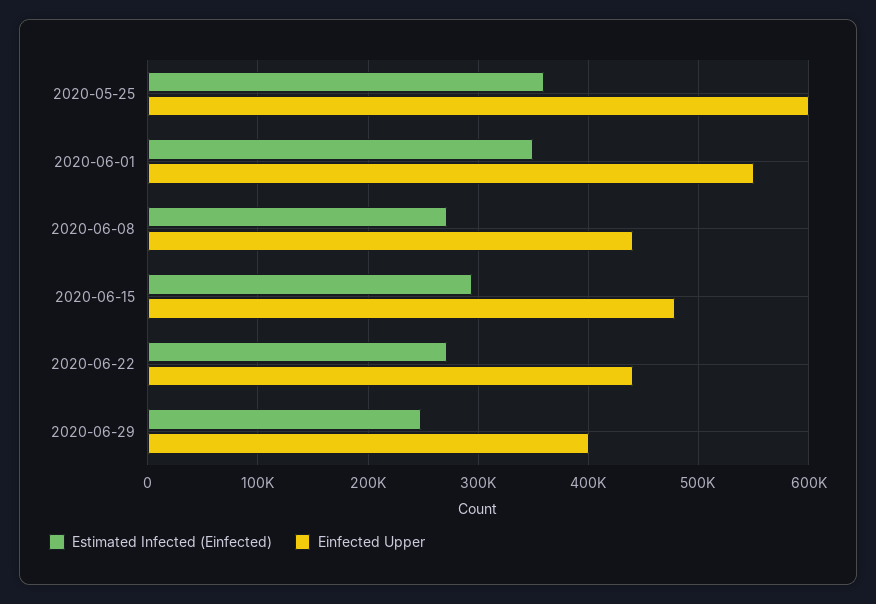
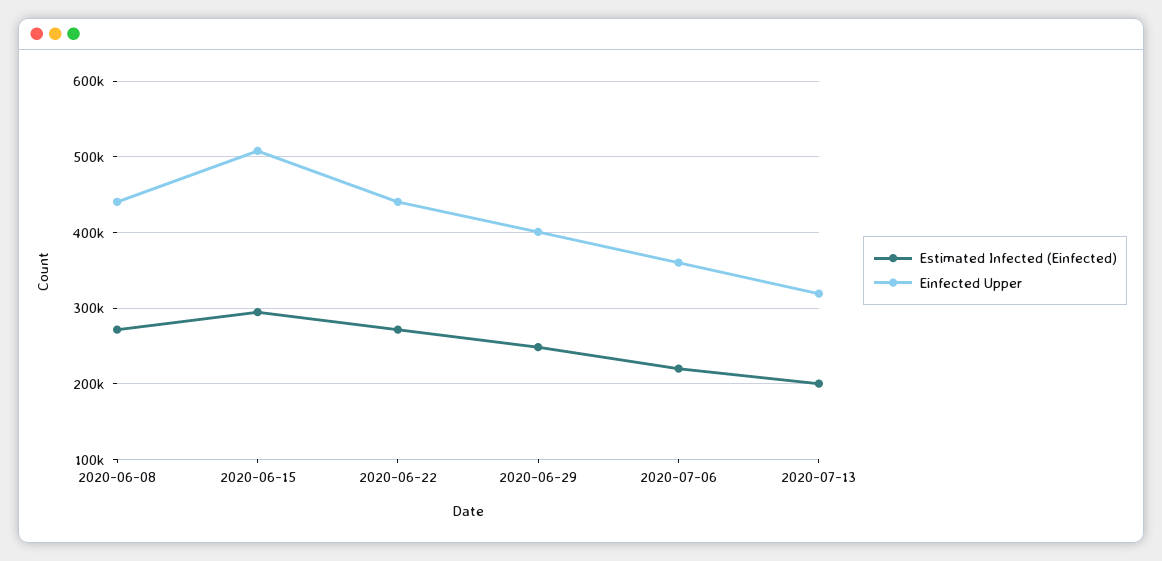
Estimated Infected (Einfected), 2020-05-25: 360000 -> none
Einfected Upper, 2020-05-25: 600000 -> none
Estimated Infected (Einfected), 2020-06-01: 350000 -> none
Einfected Upper, 2020-06-01: 550000 -> none
Einfected Upper, 2020-06-15: 480000 -> 510000
Estimated Infected (Einfected), 2020-07-06: none -> 220000
Einfected Upper, 2020-07-06: none -> 360000
Estimated Infected (Einfected), 2020-07-13: none -> 200000
Einfected Upper, 2020-07-13: none -> 320000

